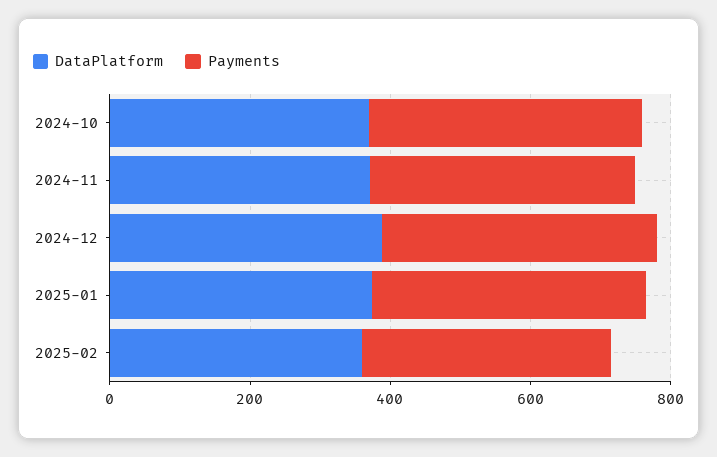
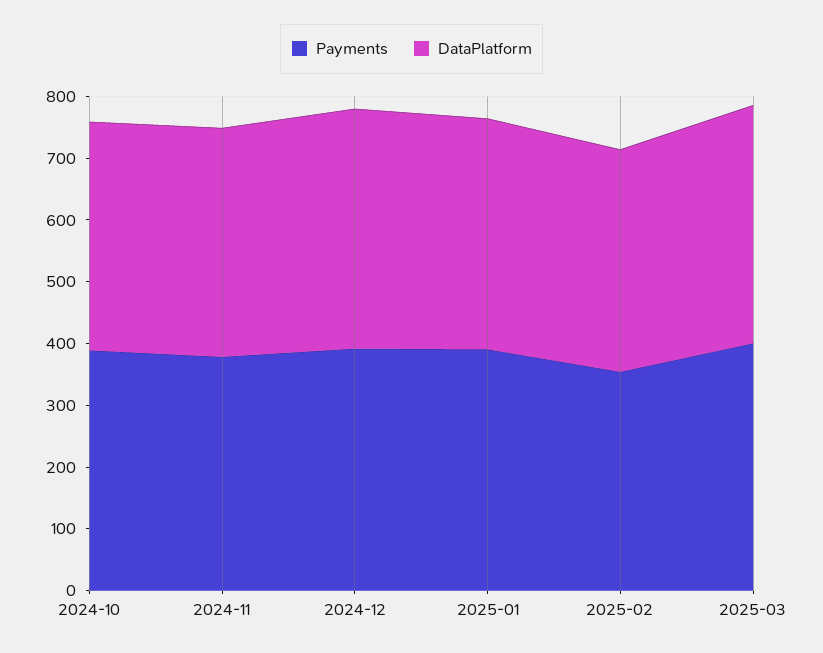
Payments, 2025-03: none -> 400
DataPlatform, 2025-03: none -> 380

